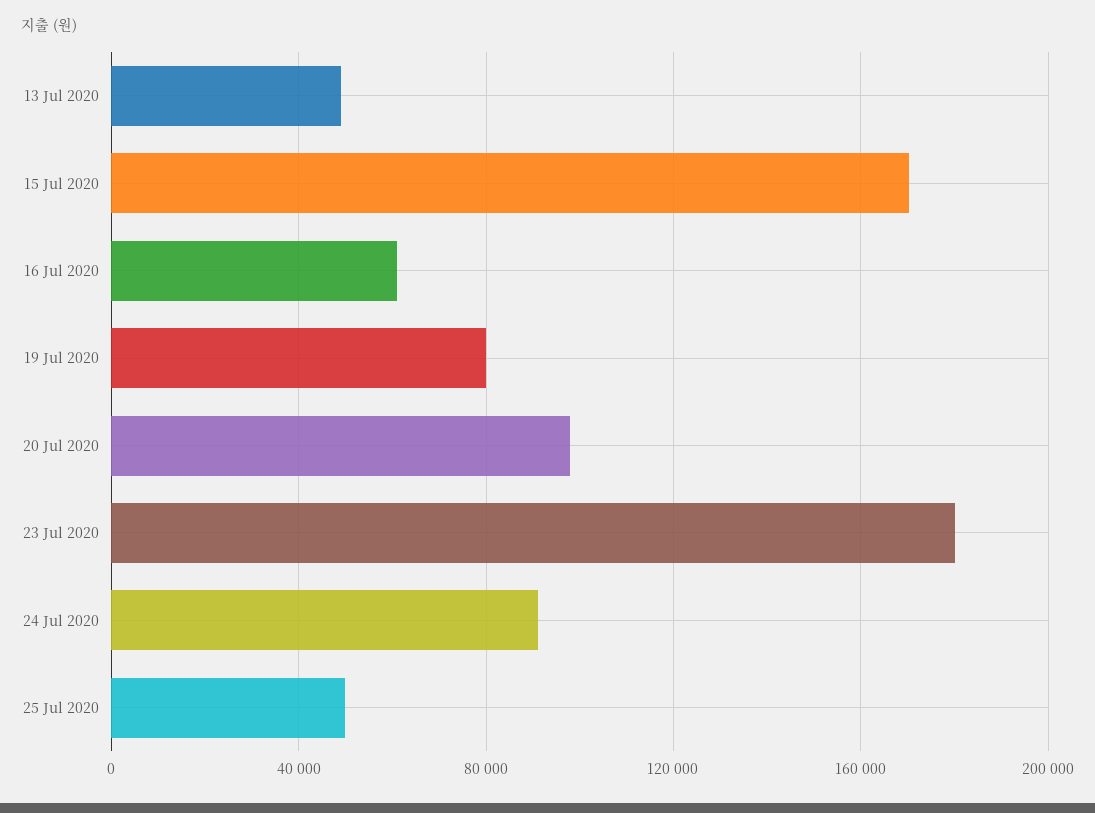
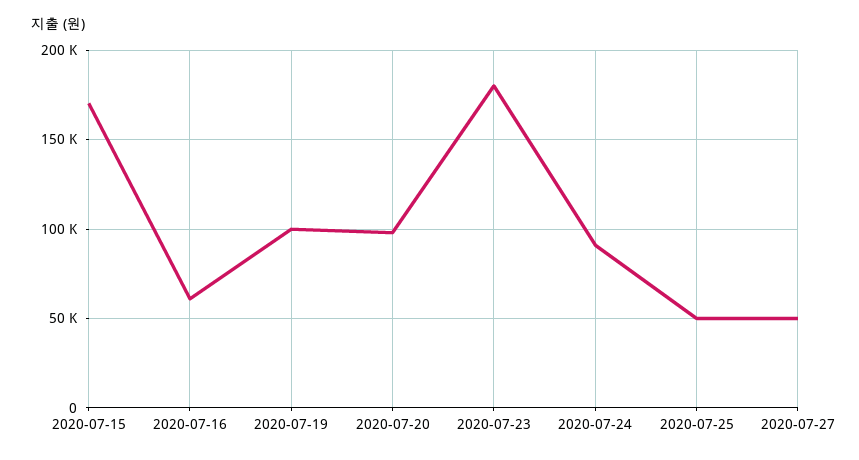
13 Jul 2020: 50000 -> none
19 Jul 2020: 80000 -> 100000
2020-07-27: none -> 50000

